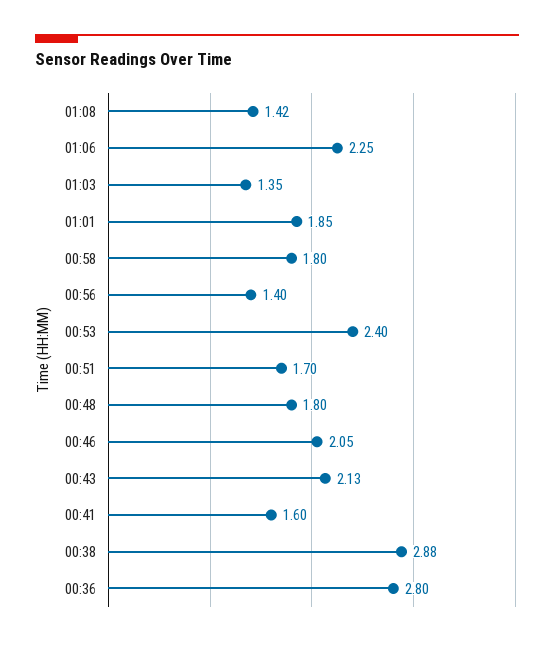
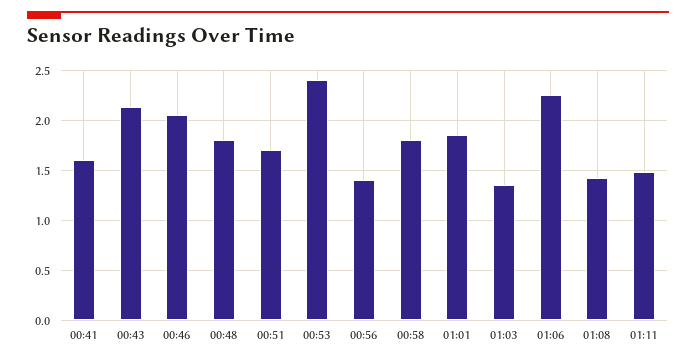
00:38: 2.88 -> none
00:36: 2.8 -> none
01:11: none -> 1.5

